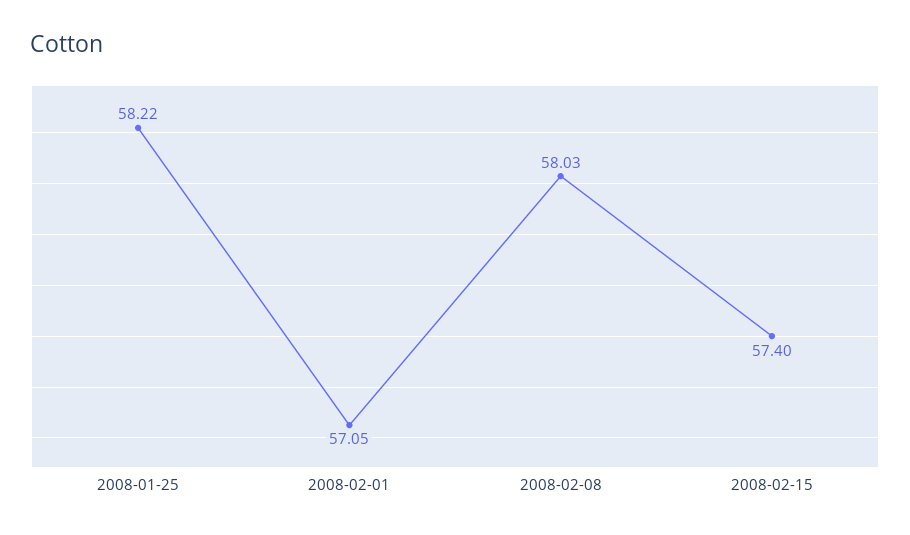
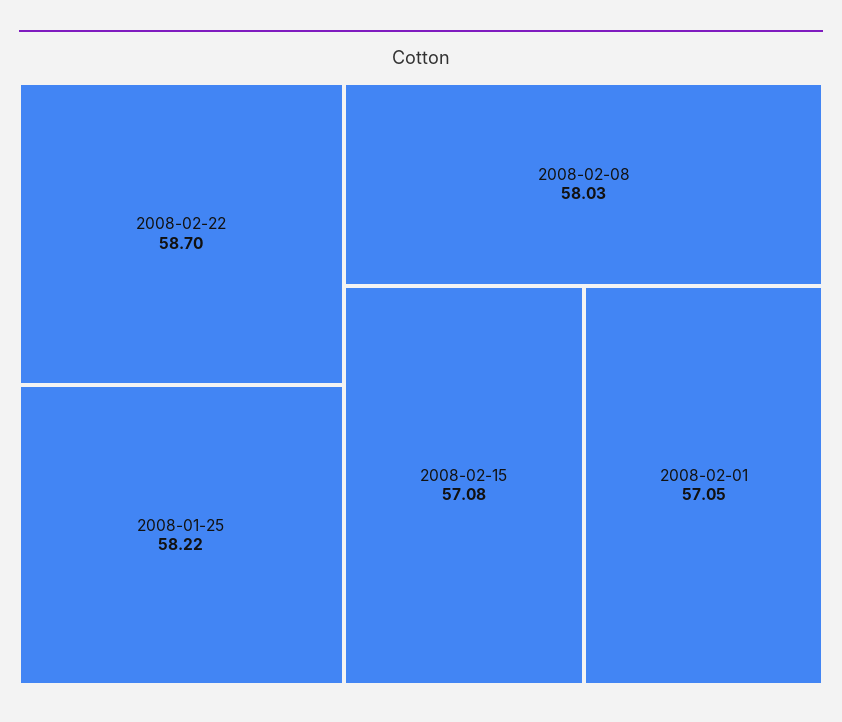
2008-02-15: 57.4 -> 57.08
2008-02-22: none -> 58.7

